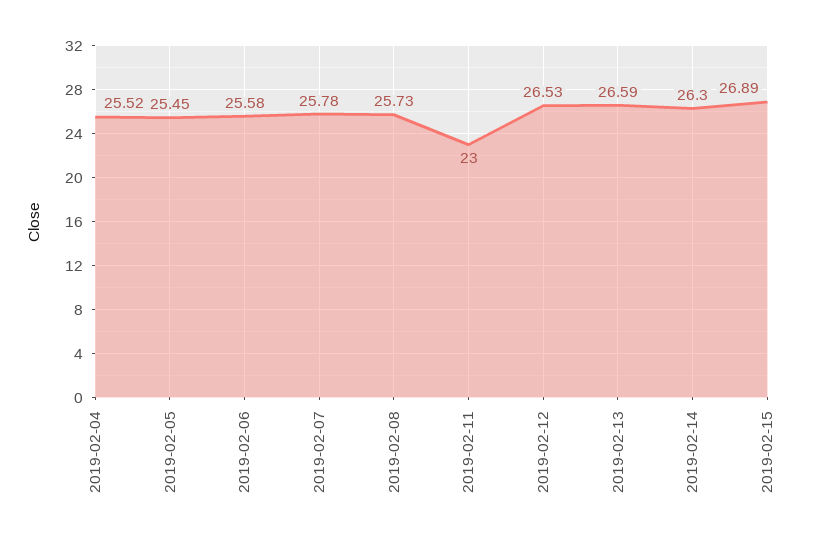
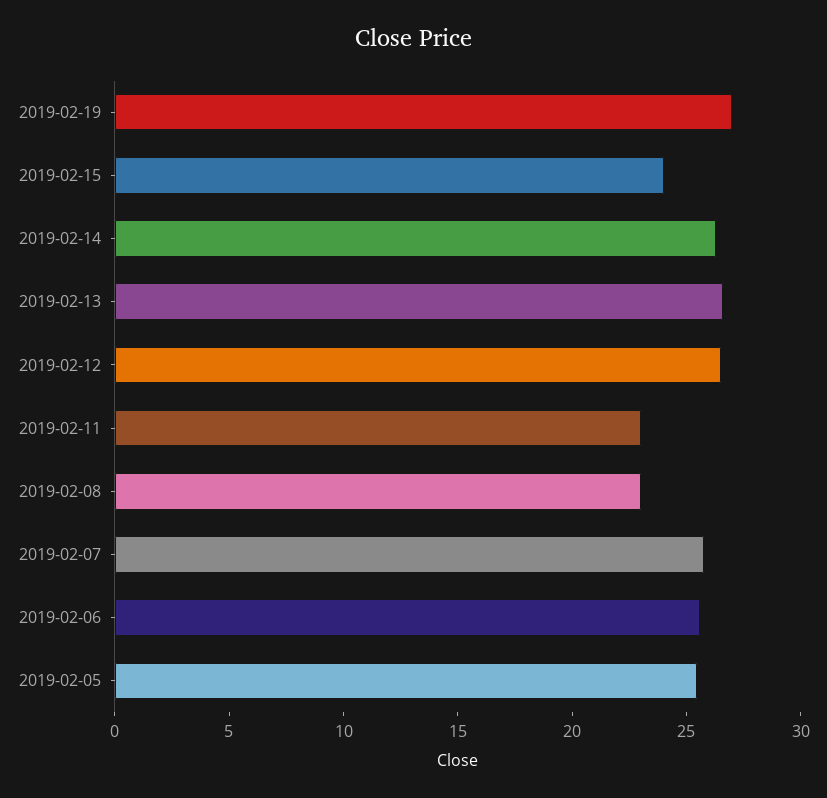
2019-02-04: 25.52 -> none
2019-02-08: 25.73 -> 23
2019-02-15: 26.89 -> 24
2019-02-19: none -> 27

